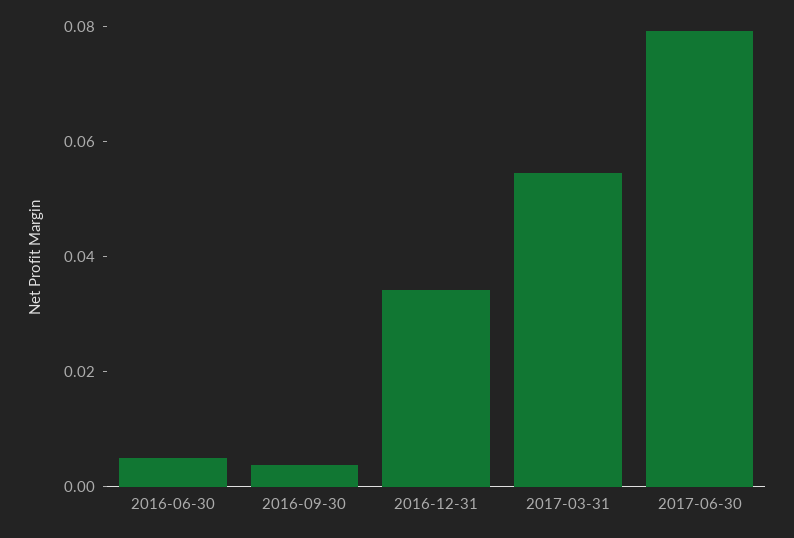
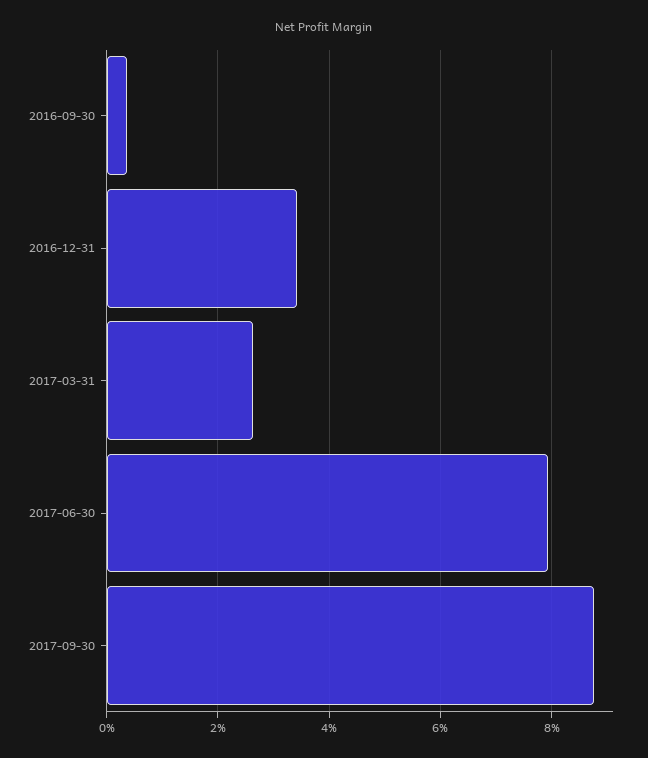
2016-06-30: 0.005 -> none
2017-03-31: 0.055 -> 0.026
2017-09-30: none -> 0.088

